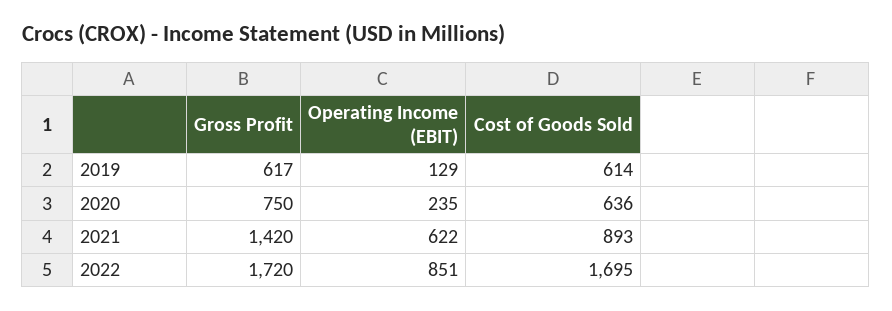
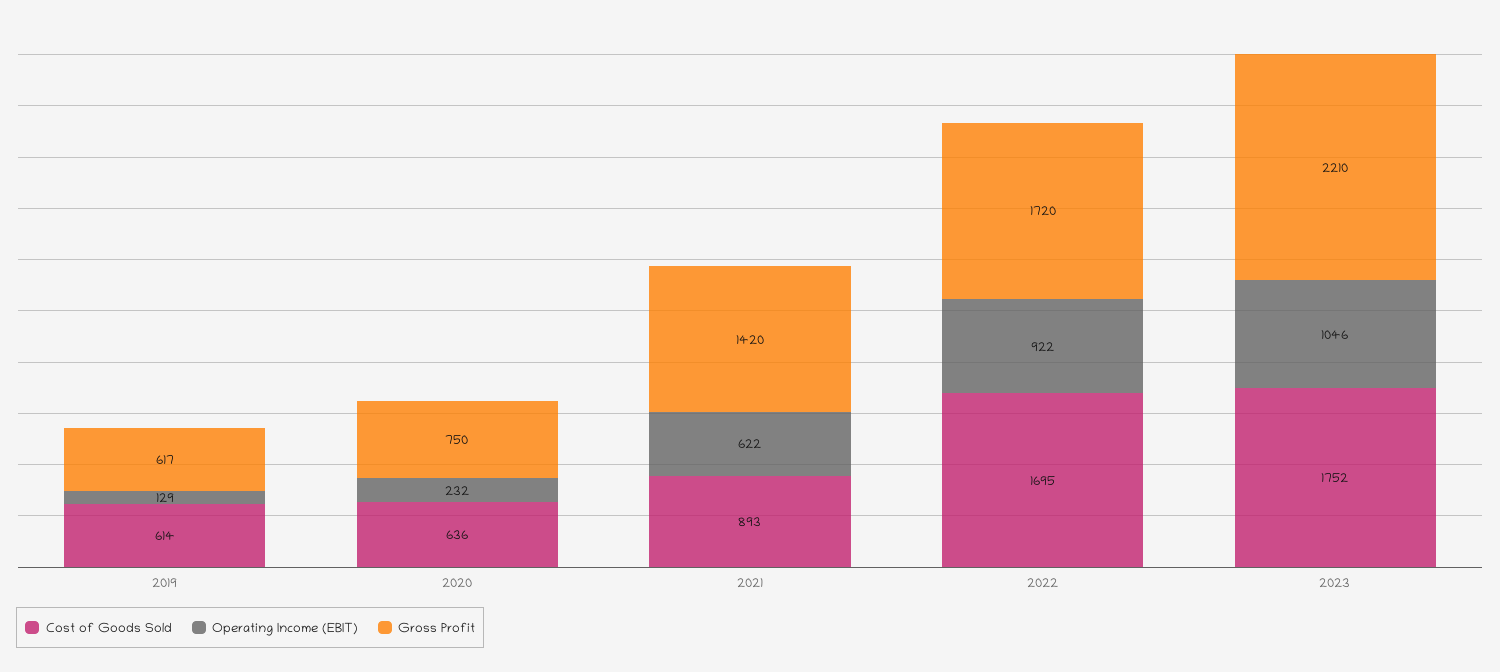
Operating Income (EBIT), 2020: 235 -> 232
Operating Income (EBIT), 2022: 851 -> 922
Cost of Goods Sold, 2023: none -> 1752
Operating Income (EBIT), 2023: none -> 1046
Gross Profit, 2023: none -> 2210

